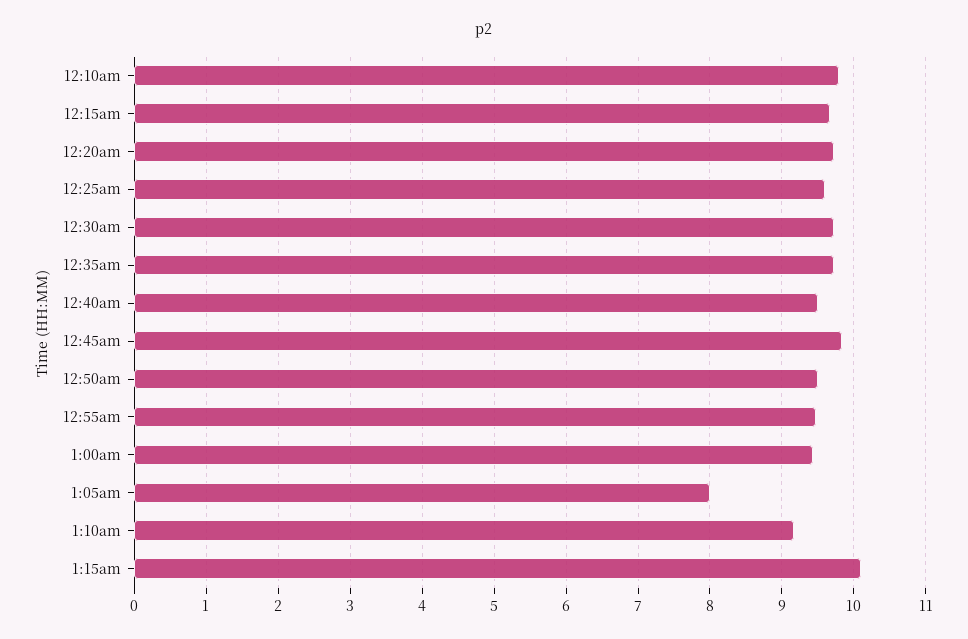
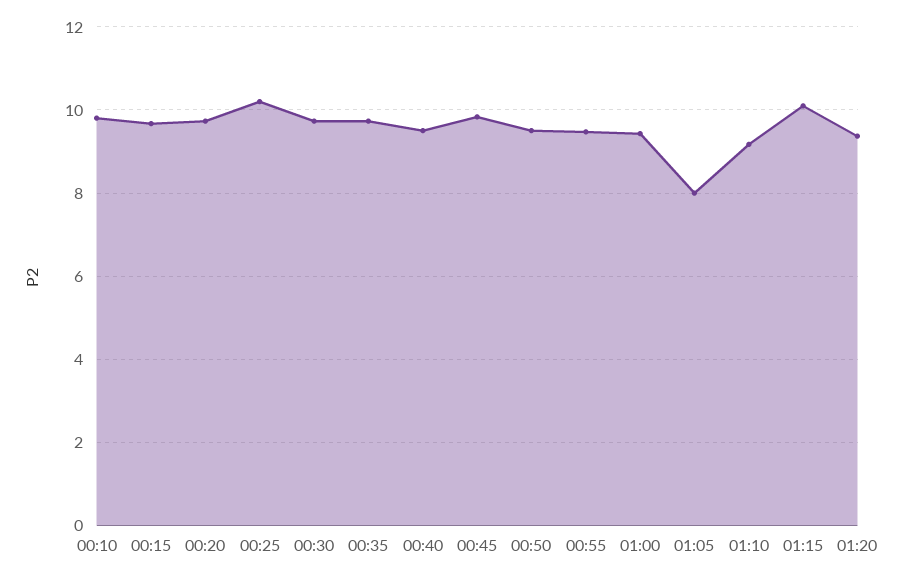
12:25am: 9.6 -> 10.2
01:20: none -> 9.4

